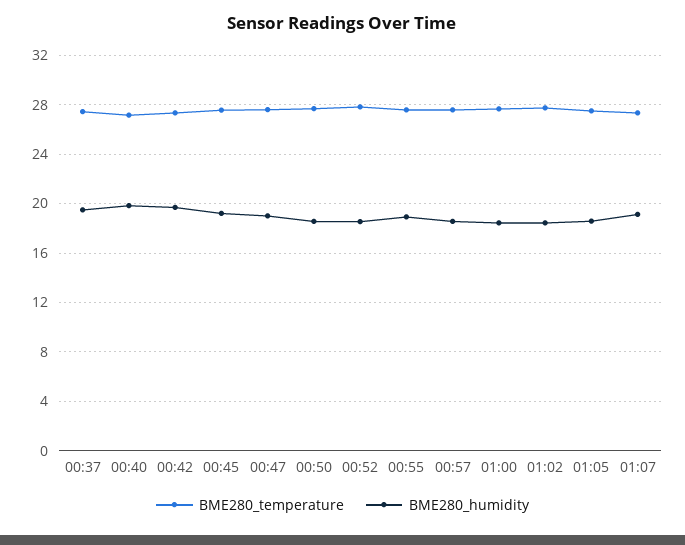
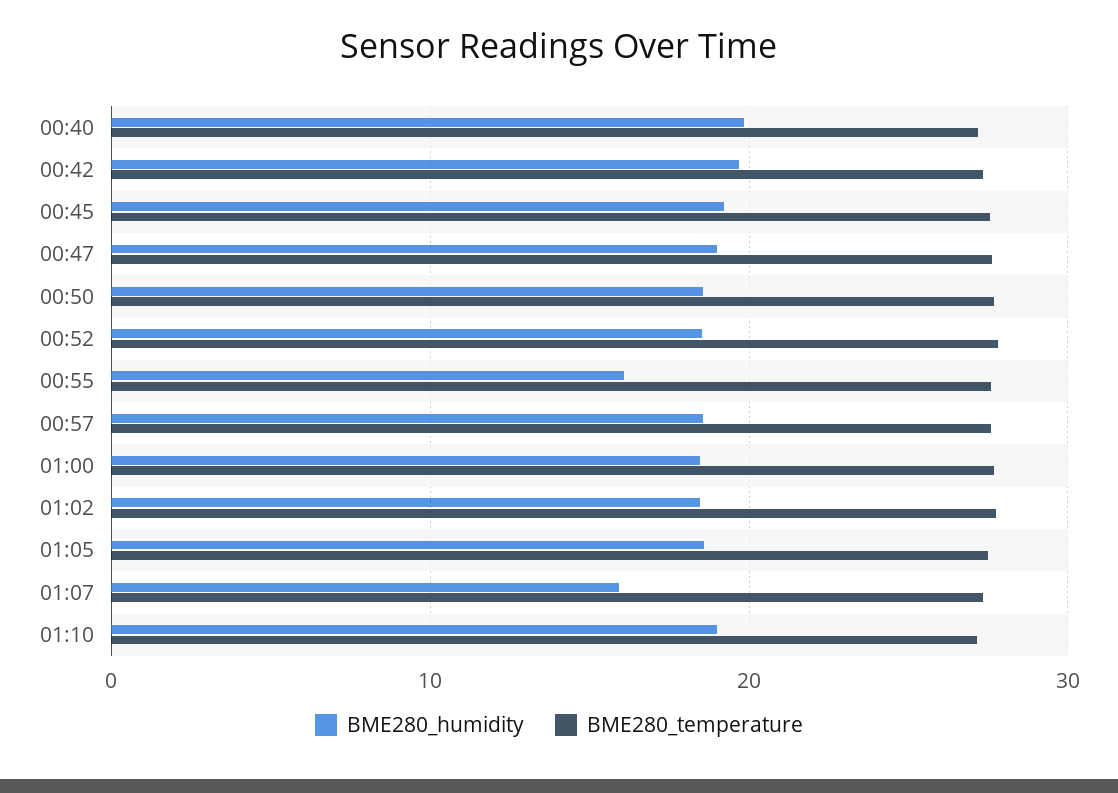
BME280_temperature, 00:37: 27.5 -> none
BME280_humidity, 00:37: 19.5 -> none
BME280_humidity, 00:55: 19 -> 16
BME280_humidity, 01:07: 19 -> 16
BME280_humidity, 01:10: none -> 19
BME280_temperature, 01:10: none -> 27

